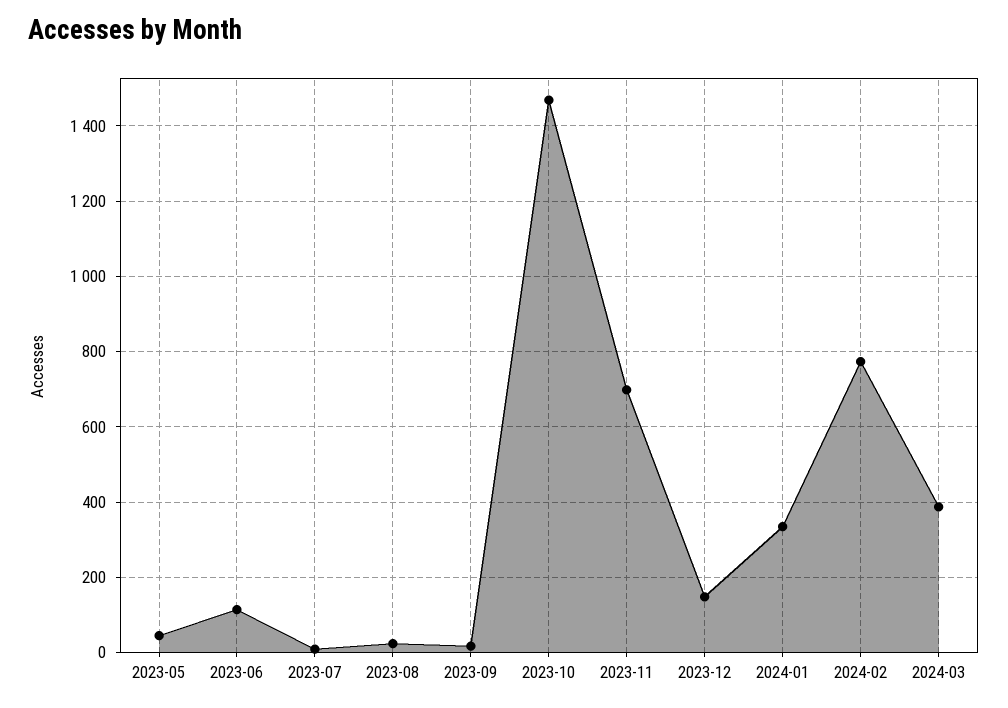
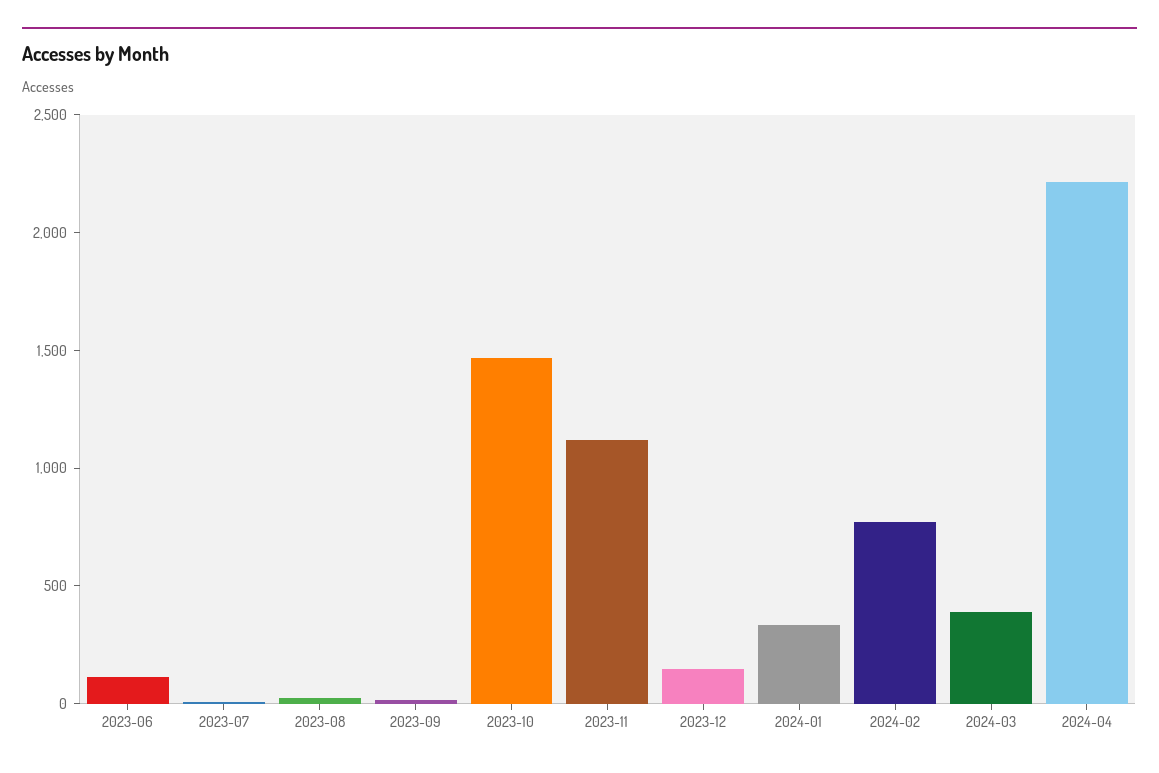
2023-05: 40 -> none
2023-11: 700 -> 1100
2024-04: none -> 2200

